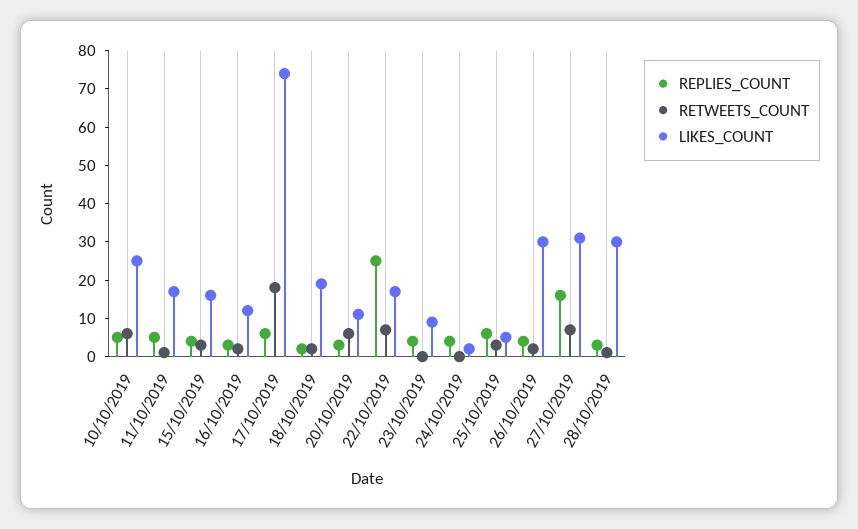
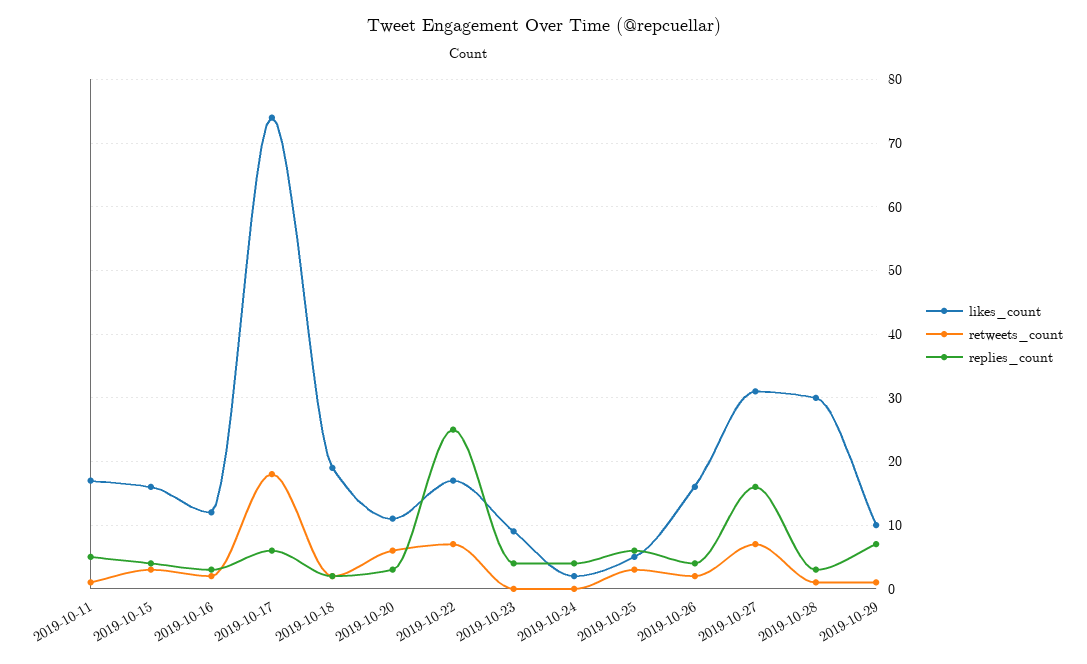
REPLIES_COUNT, 10/10/2019: 5 -> none
RETWEETS_COUNT, 10/10/2019: 5 -> none
LIKES_COUNT, 10/10/2019: 25 -> none
LIKES_COUNT, 26/10/2019: 30 -> 16
LIKES_COUNT, 2019-10-29: none -> 10
RETWEETS_COUNT, 2019-10-29: none -> 1
REPLIES_COUNT, 2019-10-29: none -> 7

